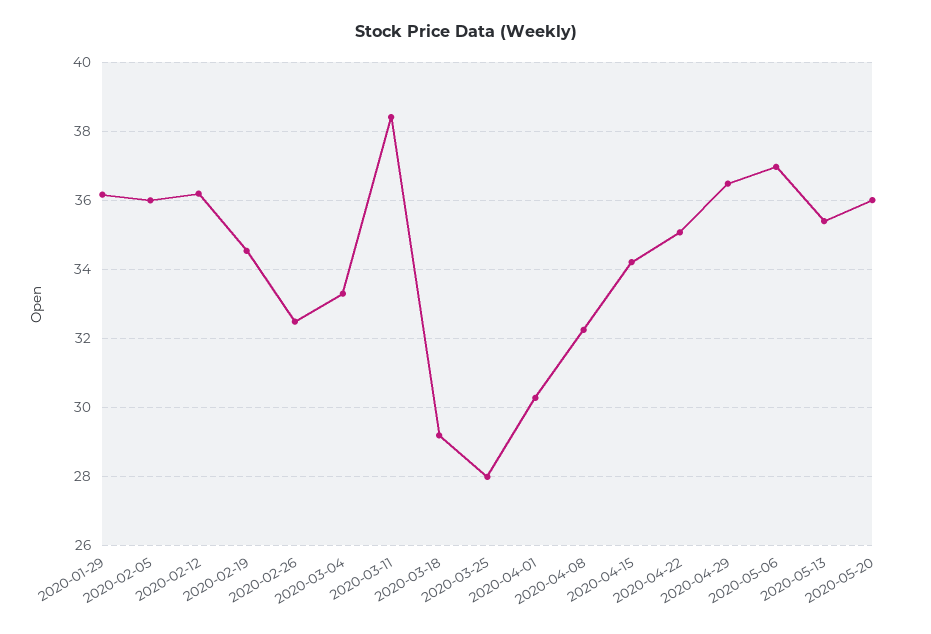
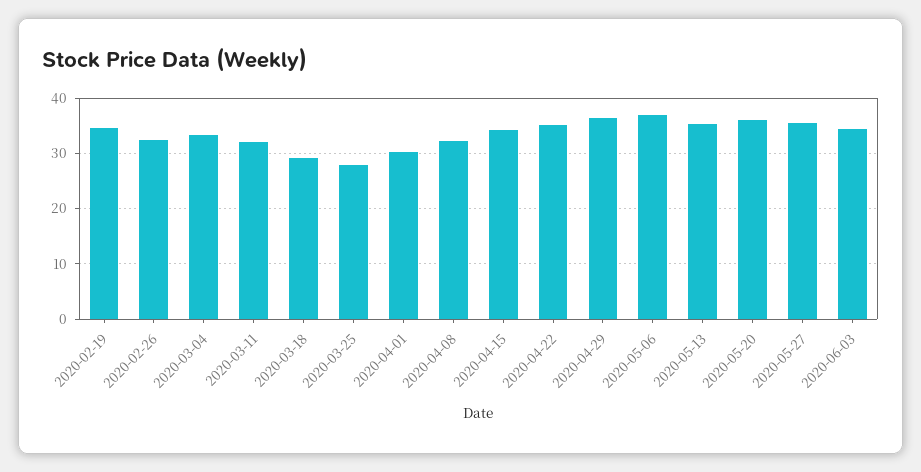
2020-01-29: 36.2 -> none
2020-02-05: 36 -> none
2020-02-12: 36.2 -> none
2020-03-11: 38.4 -> 32
2020-05-27: none -> 36
2020-06-03: none -> 34

